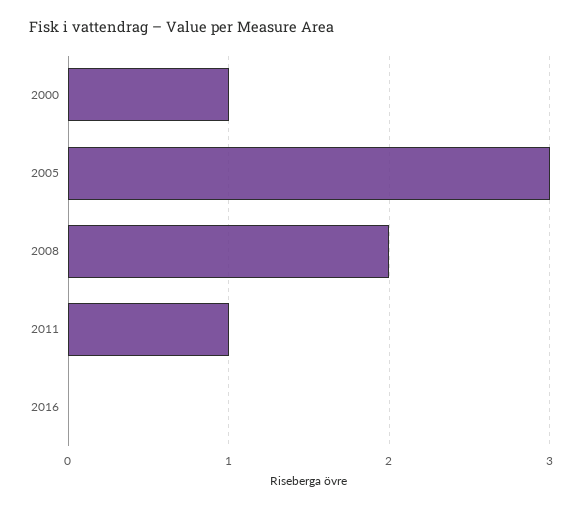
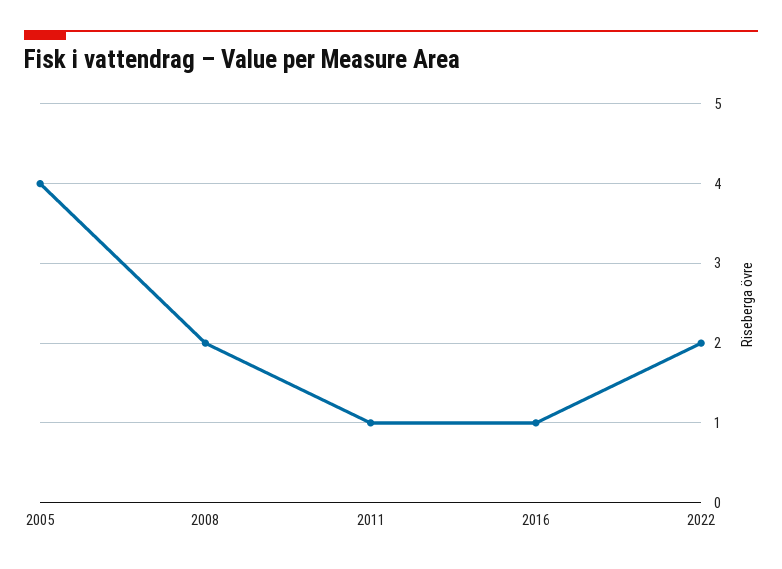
2000: 1 -> none
2005: 3 -> 4
2016: 0 -> 1
2022: none -> 2

